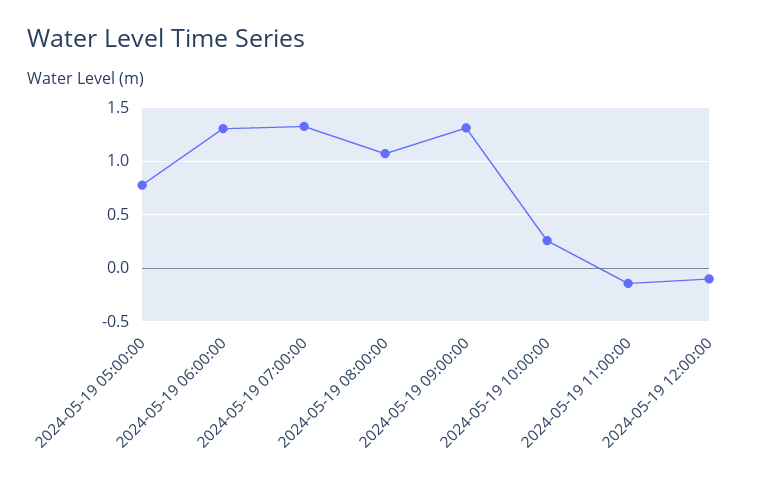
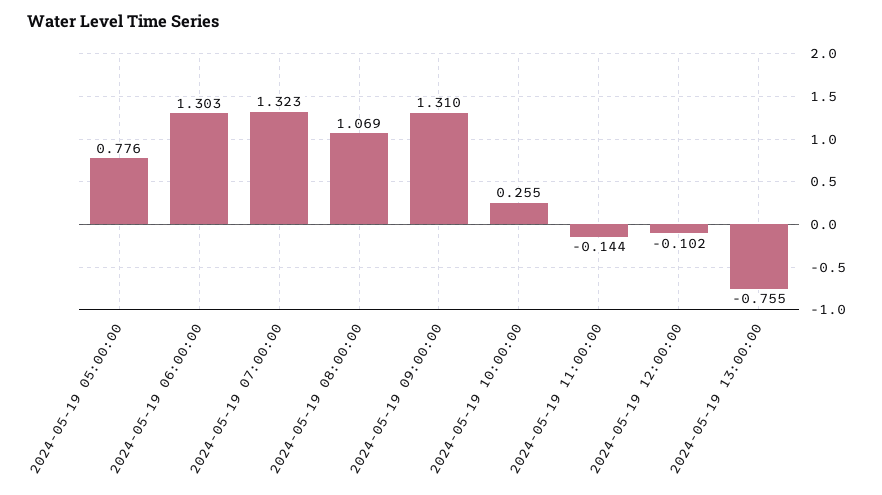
2024-05-19 13:00:00: none -> -0.755

